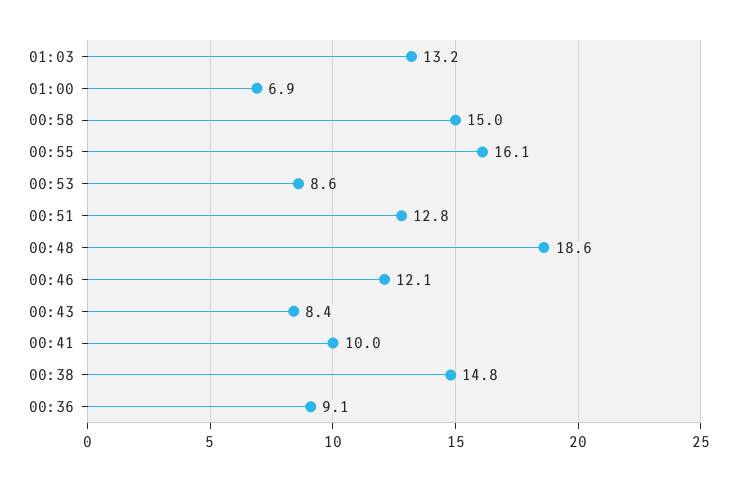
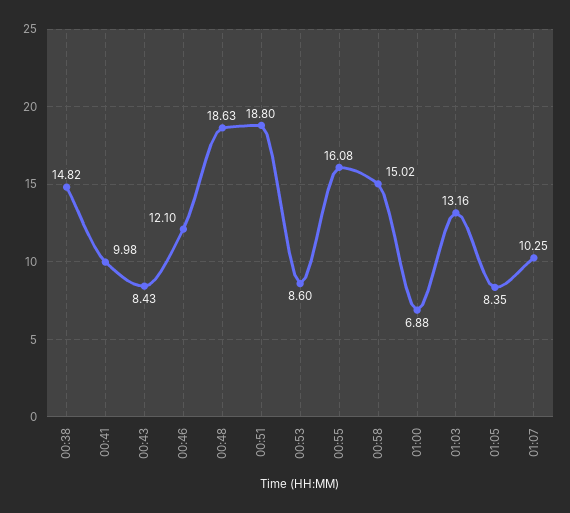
00:51: 12.8 -> 18.8
00:36: 9.1 -> none
01:05: none -> 8.35
01:07: none -> 10.25

